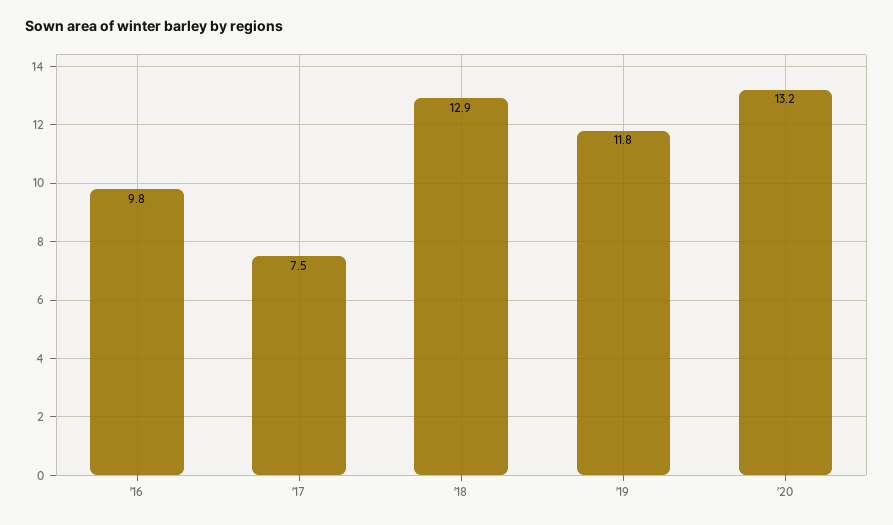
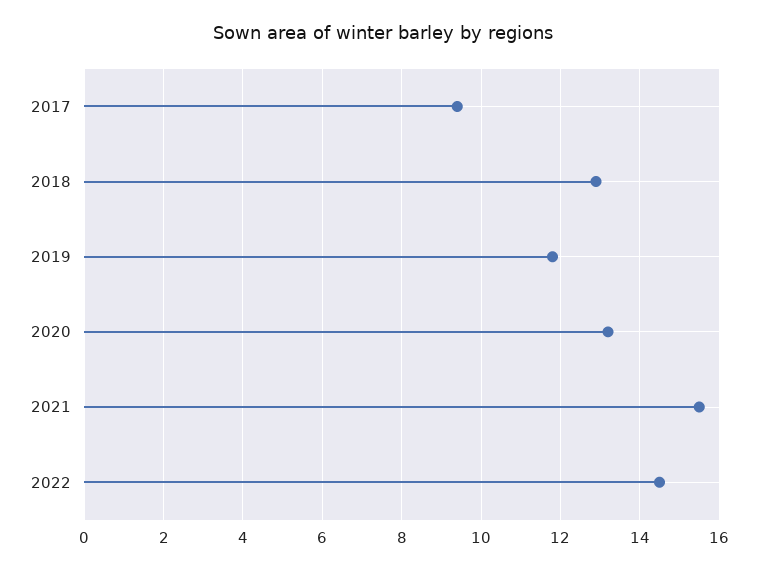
'16: 9.8 -> none
'17: 7.5 -> 9.5
2021: none -> 15.5
2022: none -> 14.5

